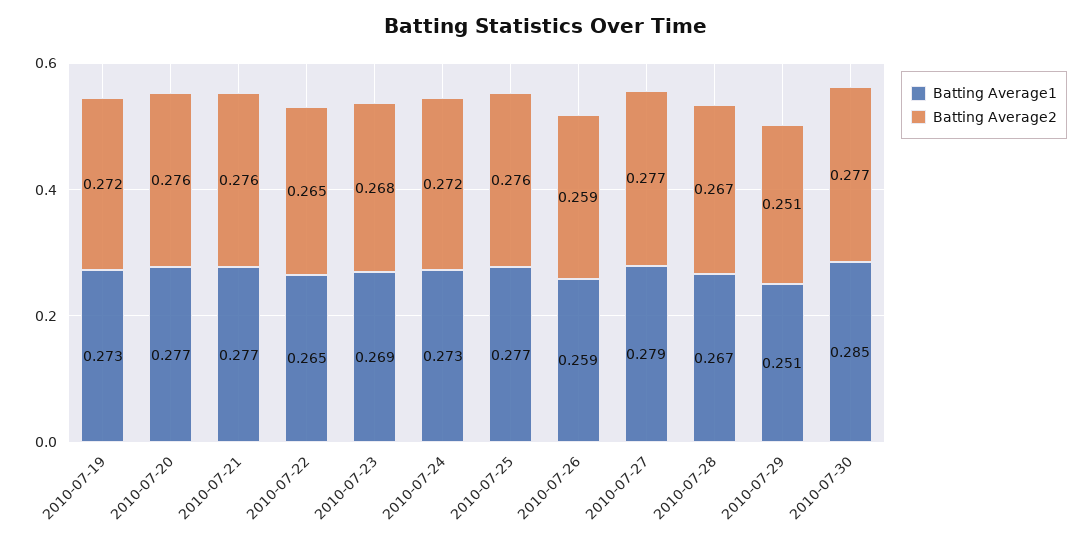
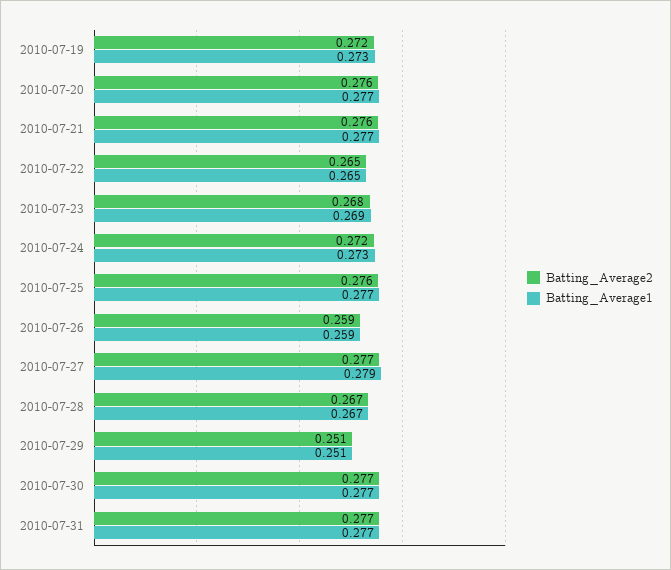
Batting Average1, 2010-07-30: 0.285 -> 0.277
Batting Average2, 2010-07-31: none -> 0.277
Batting Average1, 2010-07-31: none -> 0.277

